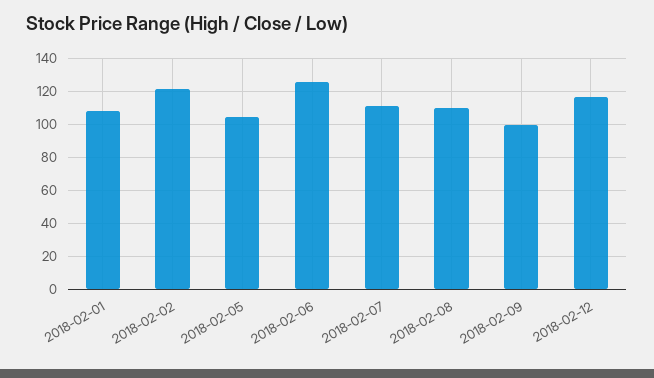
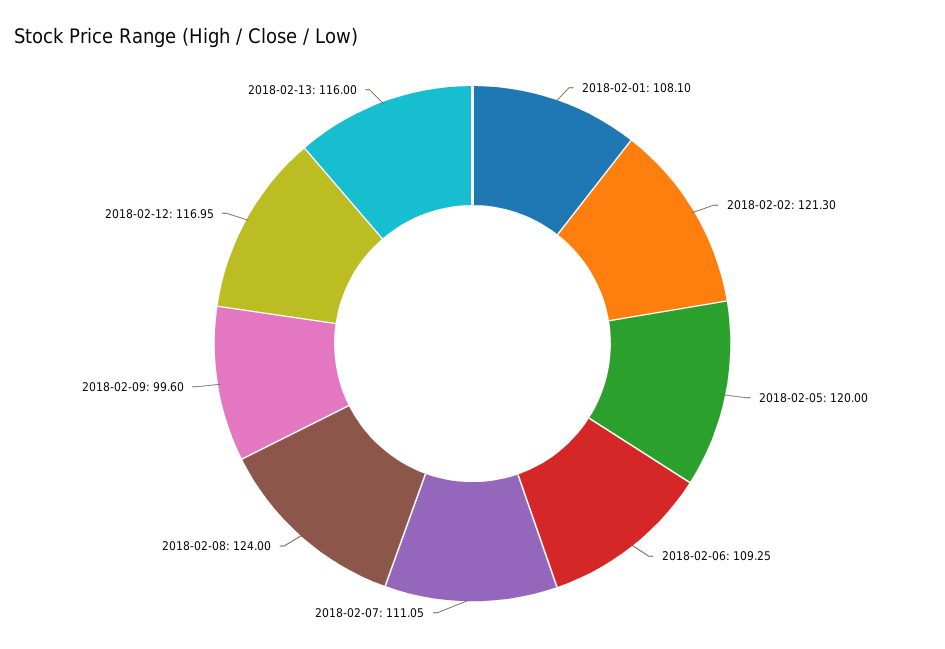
2018-02-05: 105 -> 120
2018-02-06: 125 -> 109.25
2018-02-08: 110 -> 124
2018-02-13: none -> 116

